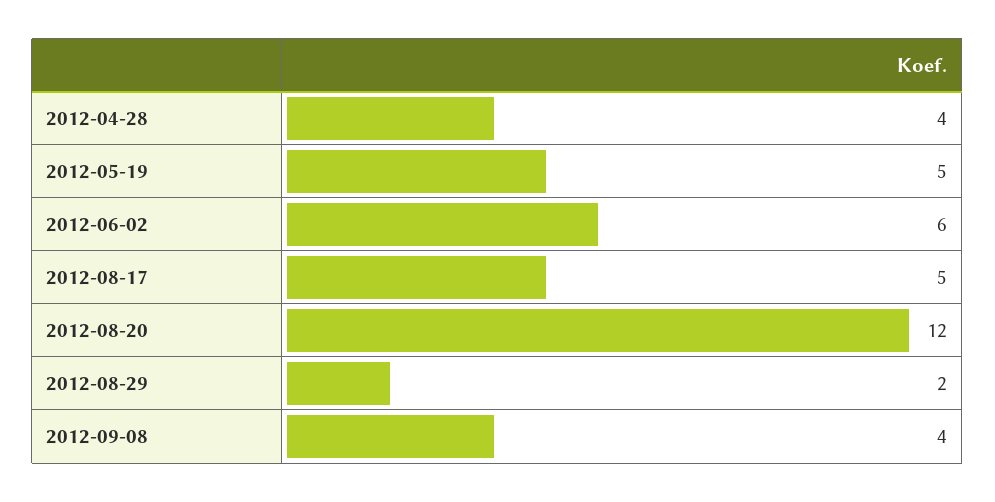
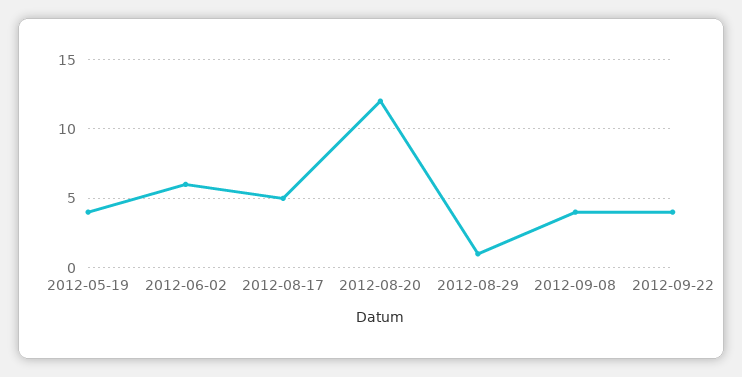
2012-04-28: 4 -> none
2012-05-19: 5 -> 4
2012-08-29: 2 -> 1
2012-09-22: none -> 4

